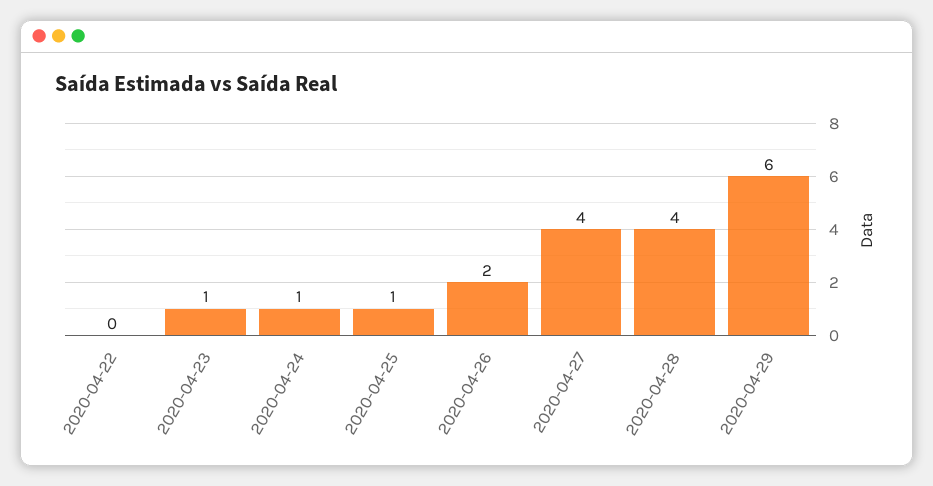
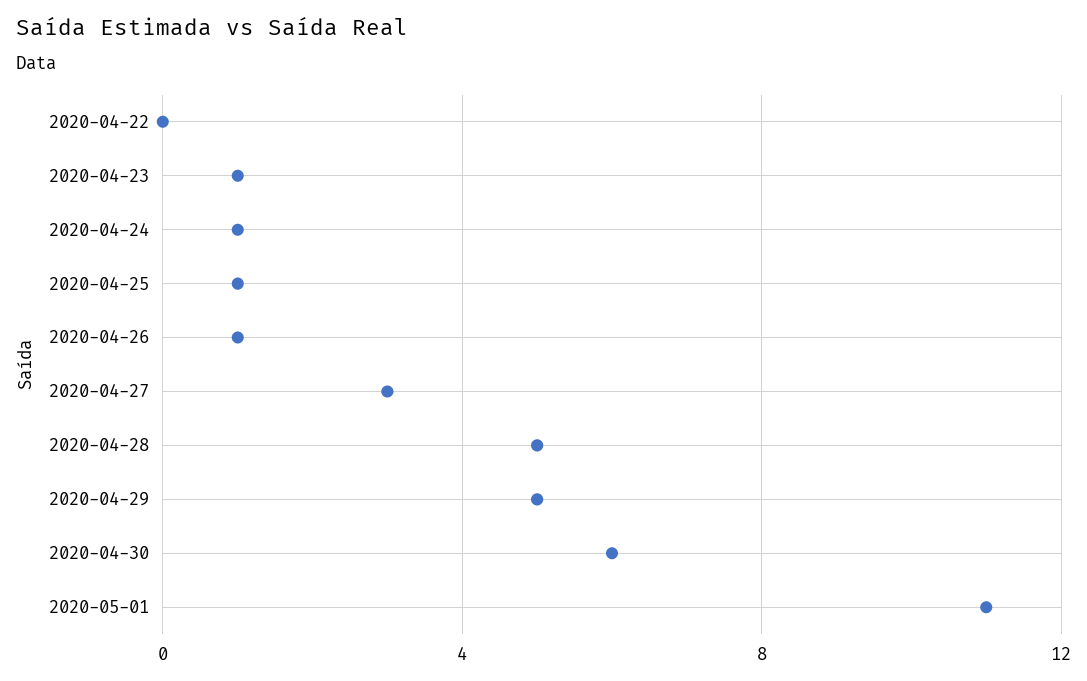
2020-04-26: 2 -> 1
2020-04-27: 4 -> 3
2020-04-28: 4 -> 5
2020-04-29: 6 -> 5
2020-04-30: none -> 6
2020-05-01: none -> 11

